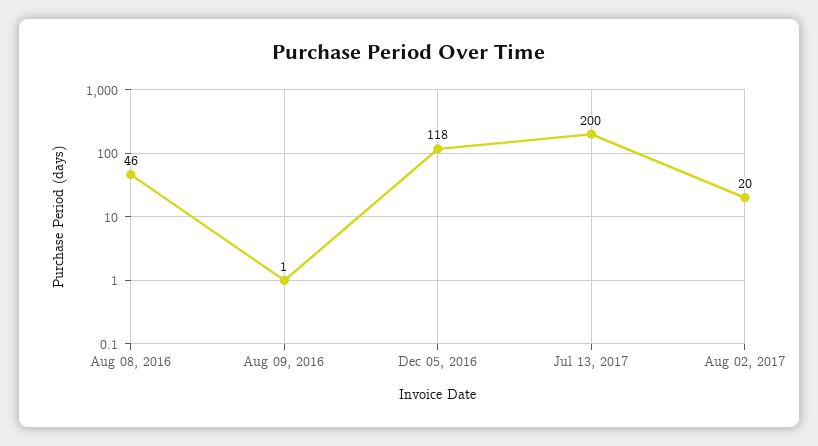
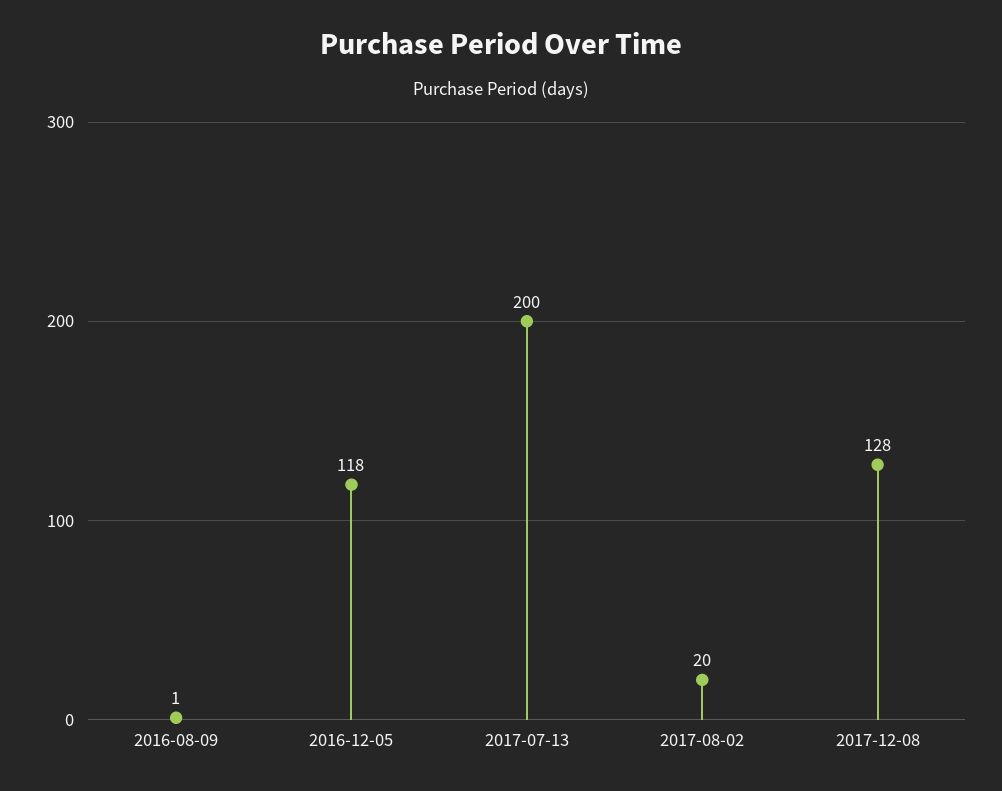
Aug 08, 2016: 46 -> none
2017-12-08: none -> 128

